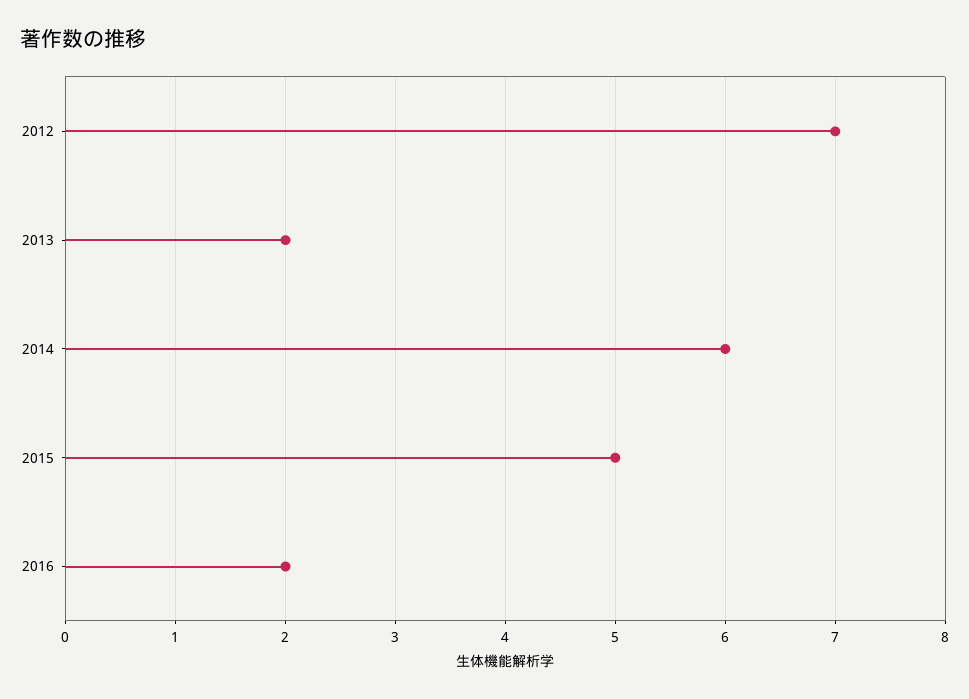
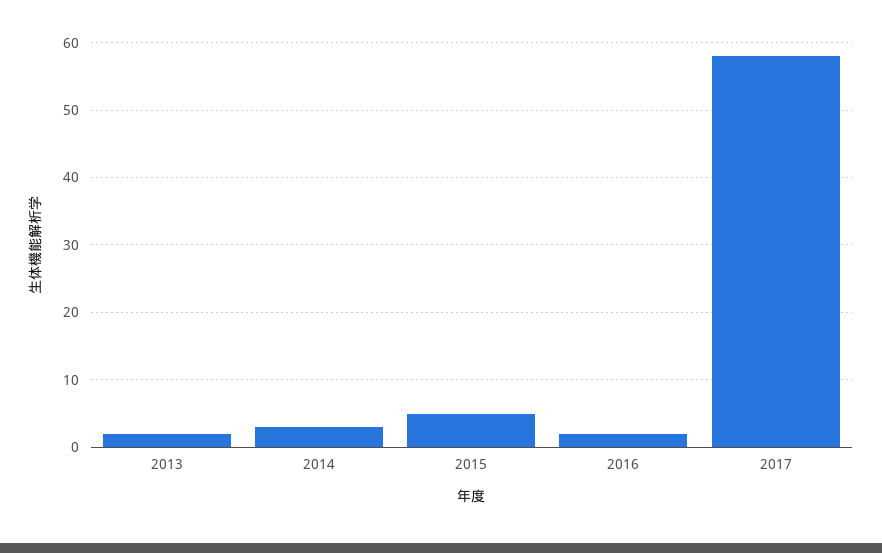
2012: 7 -> none
2014: 6 -> 3
2017: none -> 58

